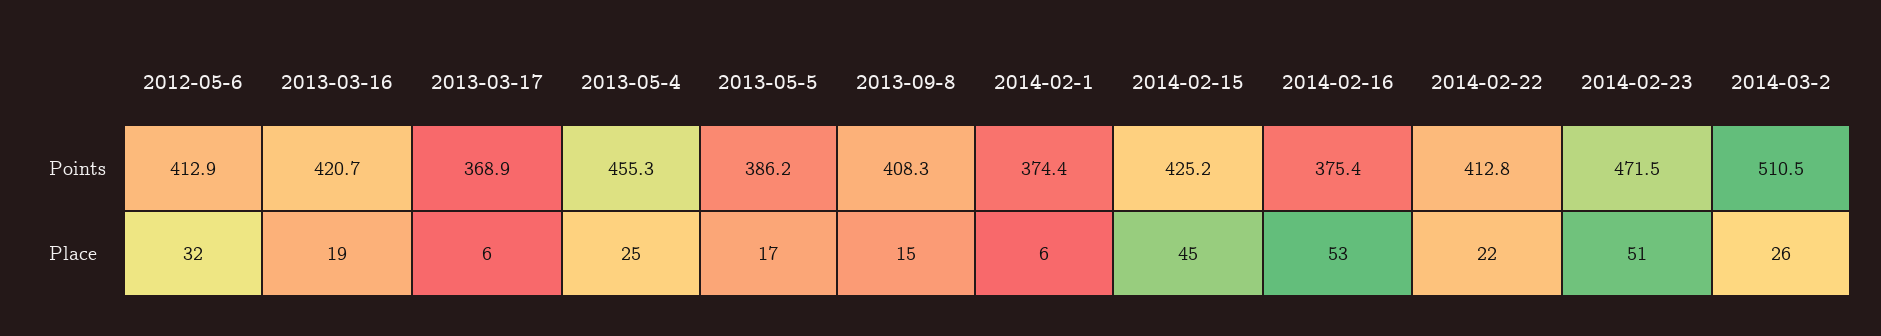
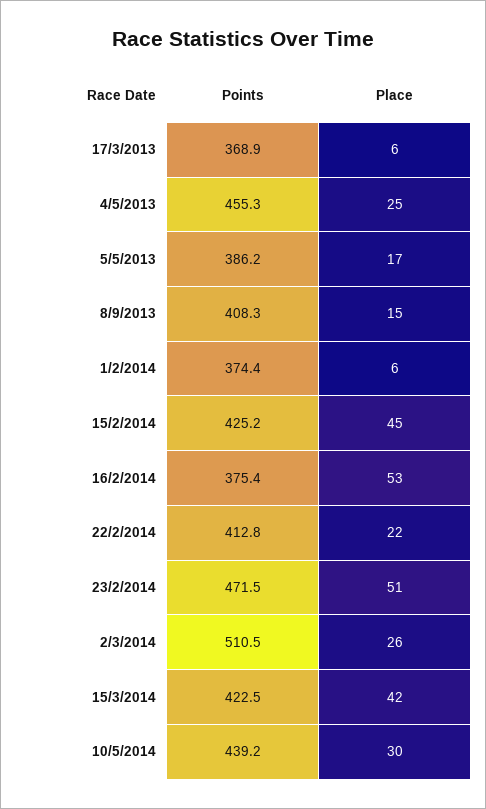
2012-05-6, Points: 412.9 -> none
2013-03-16, Points: 420.7 -> none
2012-05-6, Place: 32 -> none
2013-03-16, Place: 19 -> none
15/3/2014, Points: none -> 422.5
15/3/2014, Place: none -> 42
10/5/2014, Points: none -> 439.2
10/5/2014, Place: none -> 30

